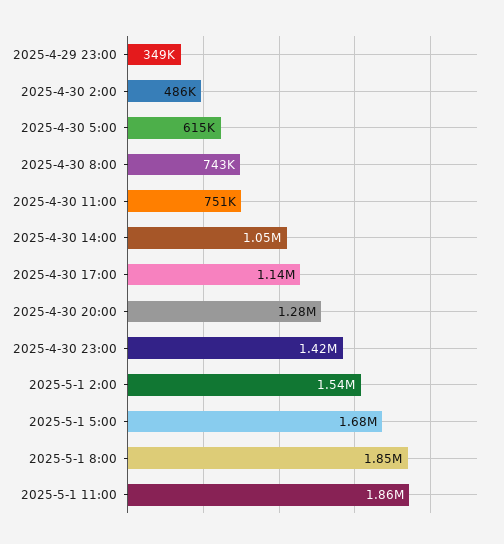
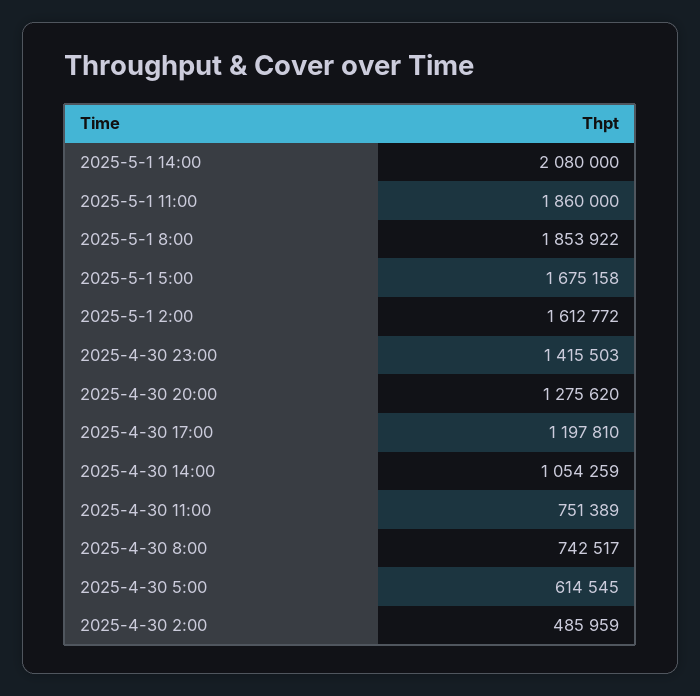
2025-4-29 23:00: 349000 -> none
2025-4-30 17:00: 1140000 -> 1197810
2025-5-1 2:00: 1540000 -> 1612772
2025-5-1 14:00: none -> 2080000

